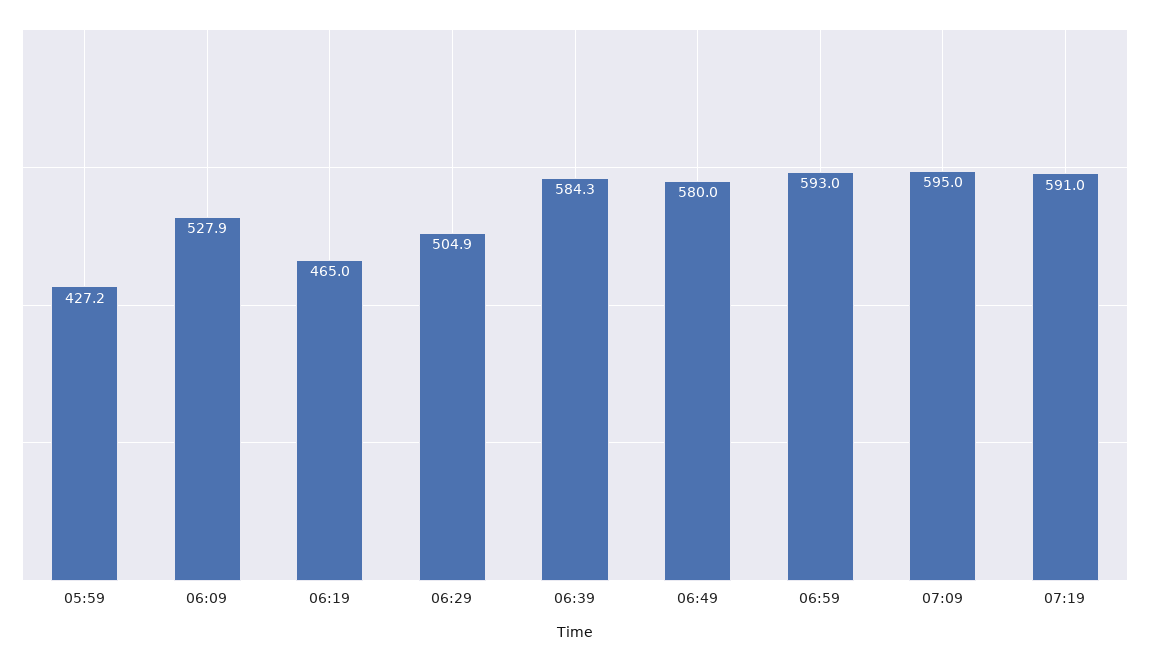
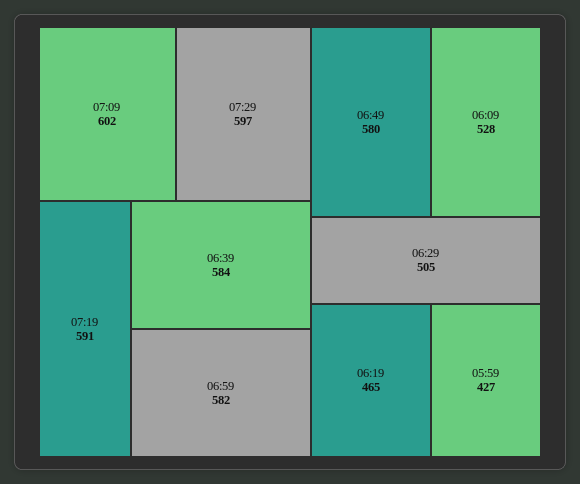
06:59: 593 -> 582
07:09: 595 -> 602
07:29: none -> 597

